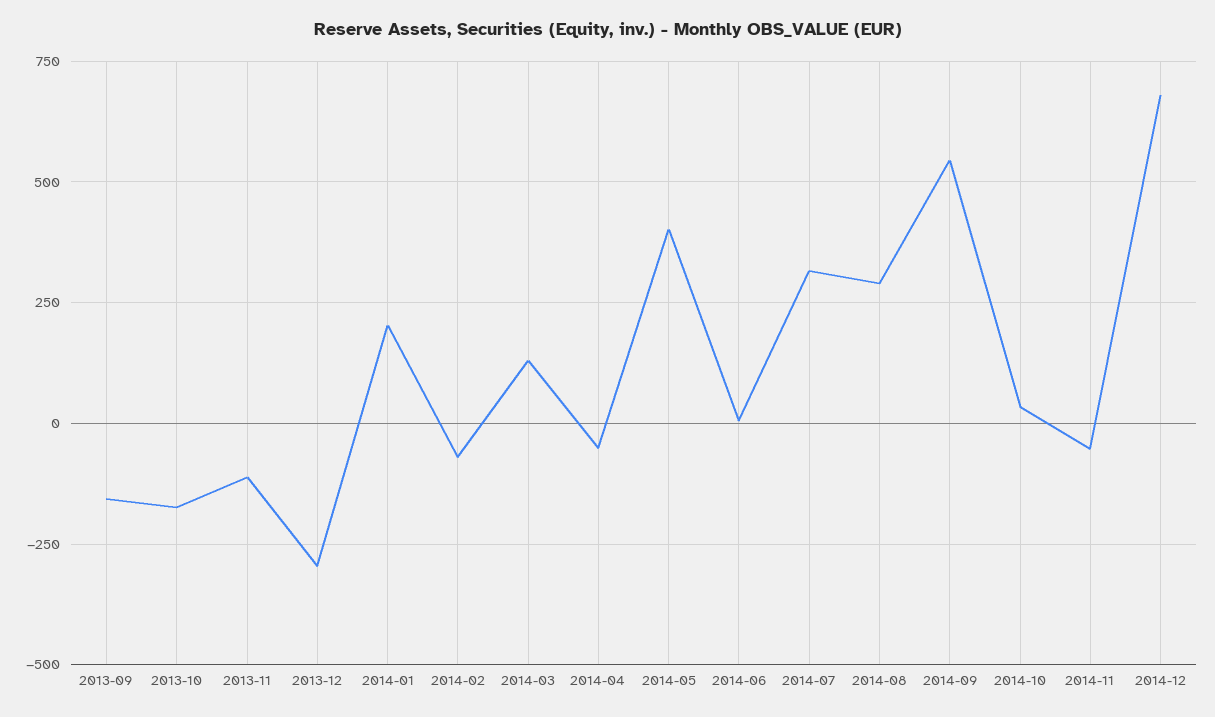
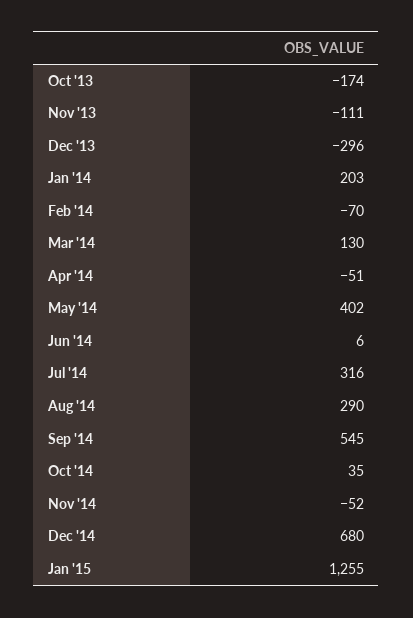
2013-09: -150 -> none
Jan '15: none -> 1255

